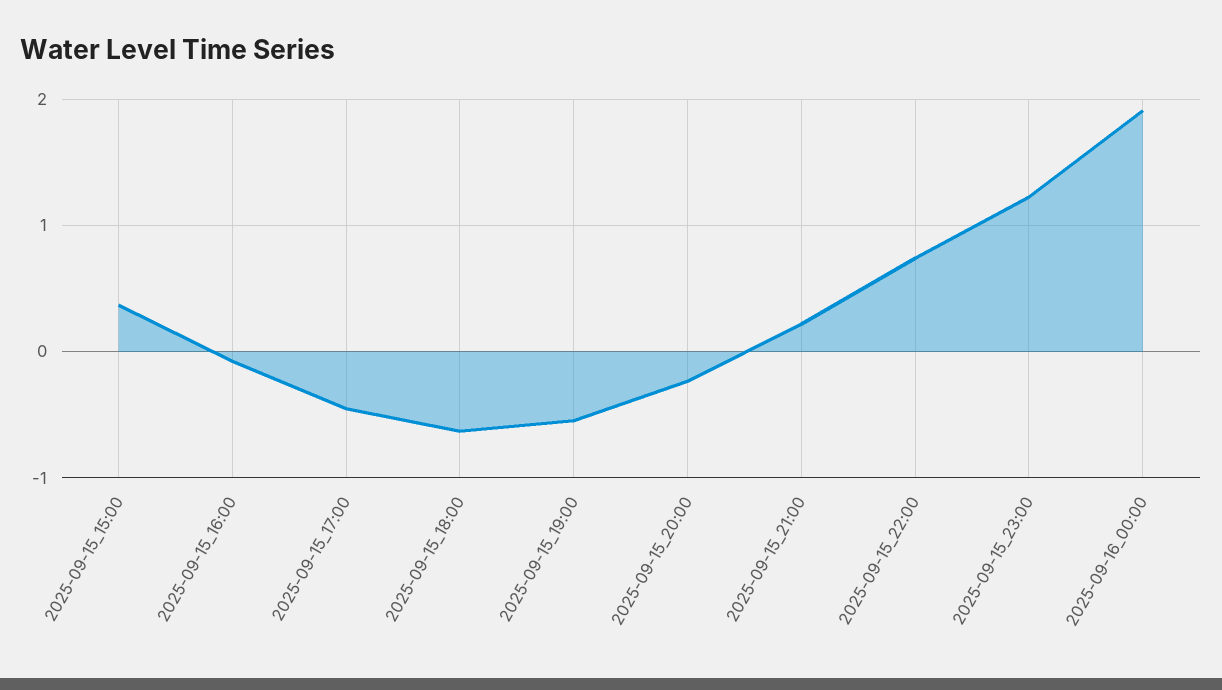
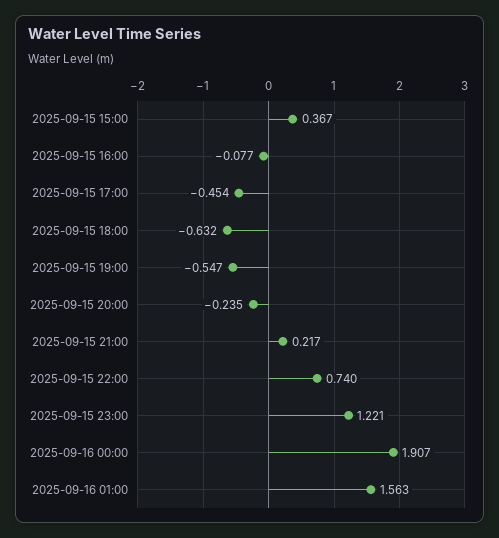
2025-09-16 01:00: none -> 1.563

